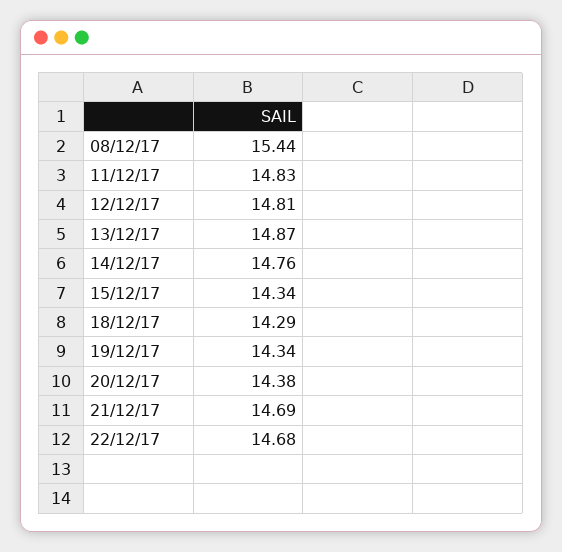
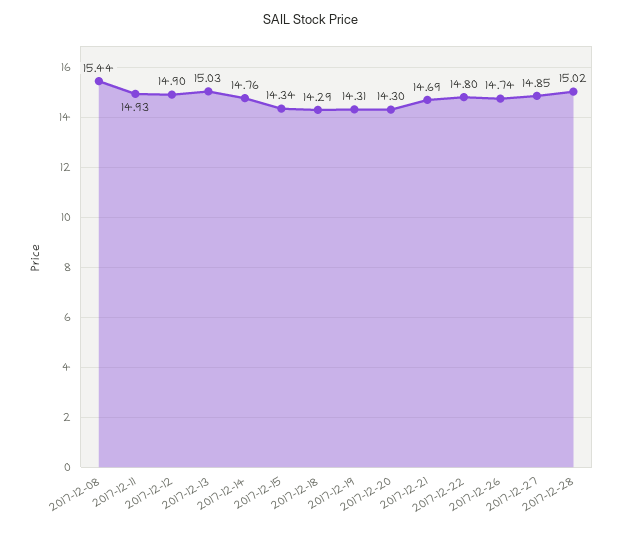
11/12/17: 14.83 -> 14.93
12/12/17: 14.81 -> 14.9
13/12/17: 14.87 -> 15.03
19/12/17: 14.34 -> 14.31
20/12/17: 14.38 -> 14.3
22/12/17: 14.68 -> 14.8
2017-12-26: none -> 14.74
2017-12-27: none -> 14.85
2017-12-28: none -> 15.02

